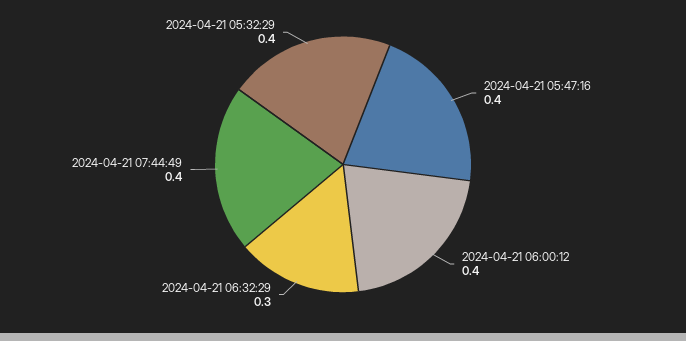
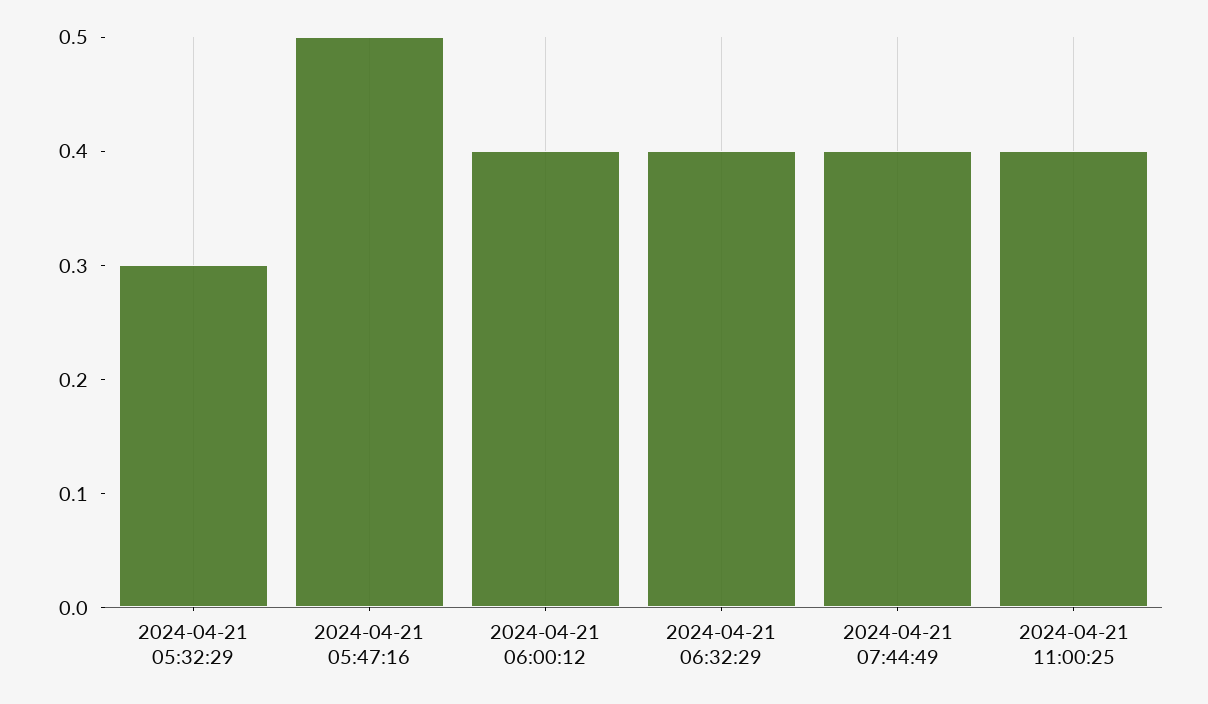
2024-04-21 05:47:16: 0.4 -> 0.5
2024-04-21 06:32:29: 0.3 -> 0.4
2024-04-21 05:32:29: 0.4 -> 0.3
2024-04-21 11:00:25: none -> 0.4

